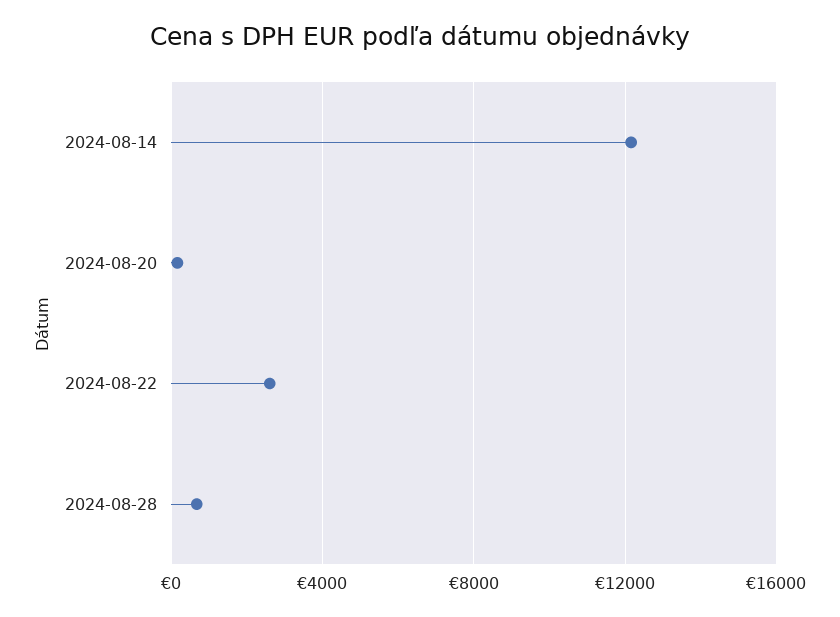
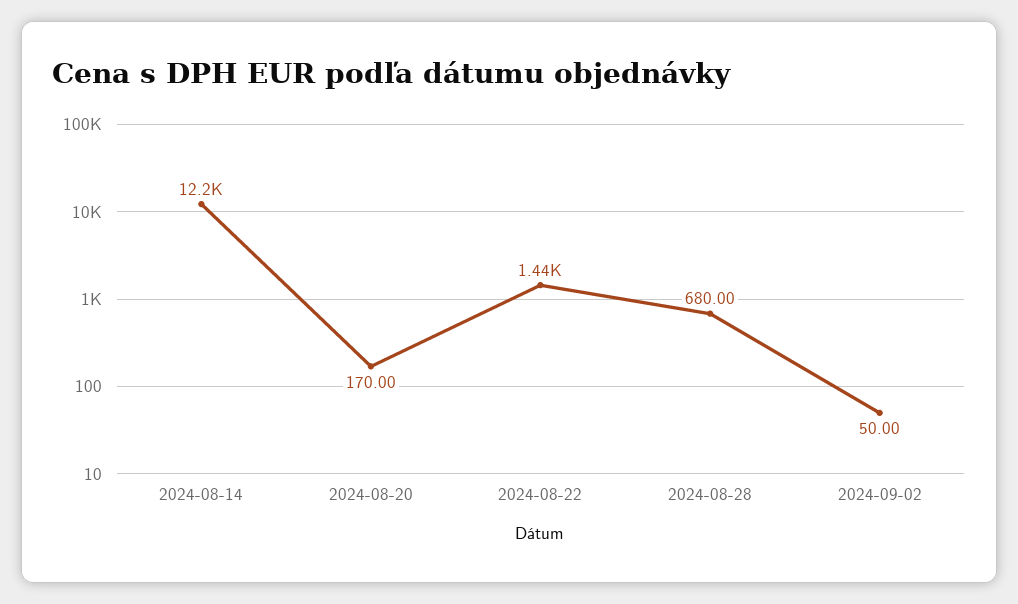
2024-08-22: 2500 -> 1440
2024-09-02: none -> 50

